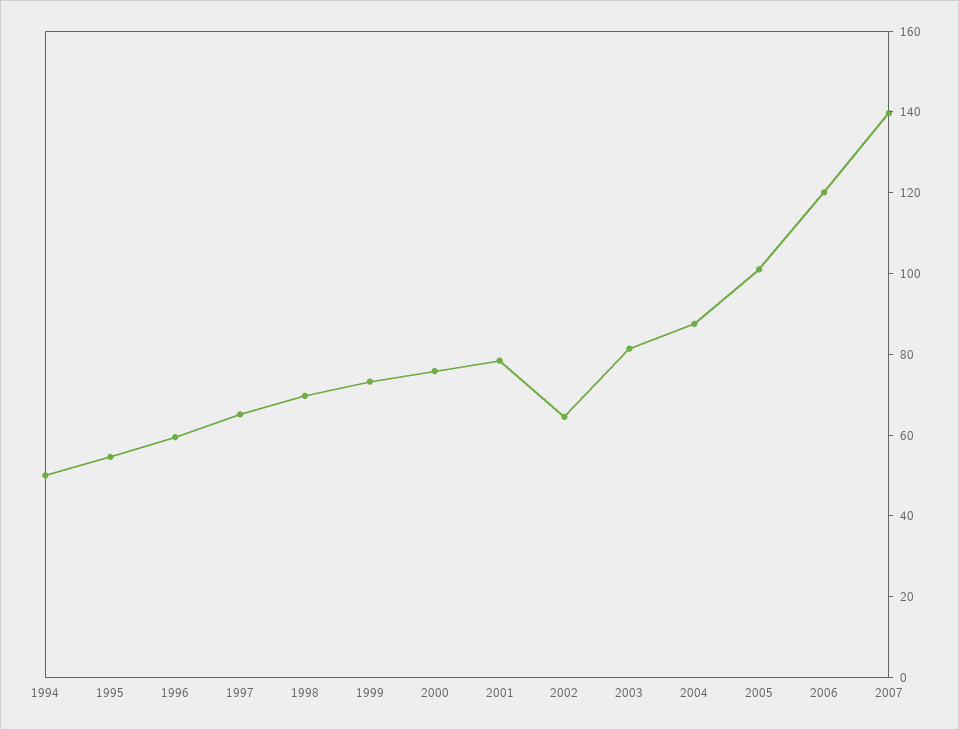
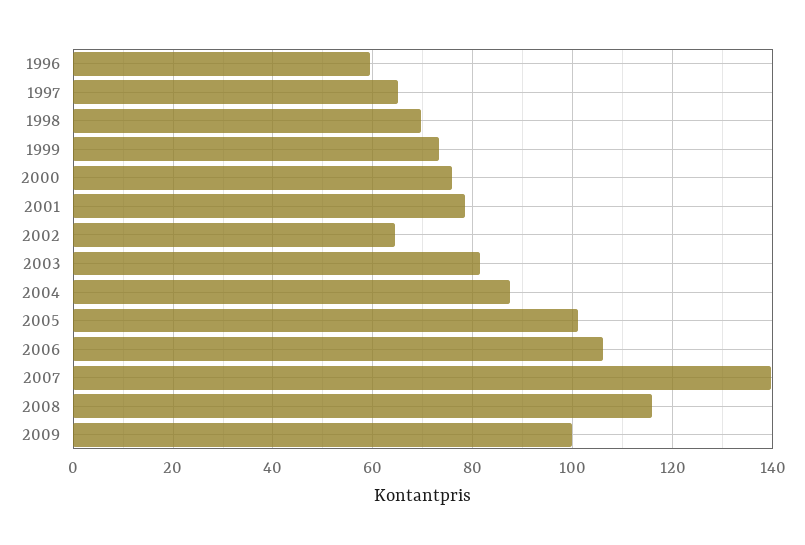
1994: 50 -> none
1995: 55 -> none
2006: 120 -> 106
2008: none -> 116
2009: none -> 100

